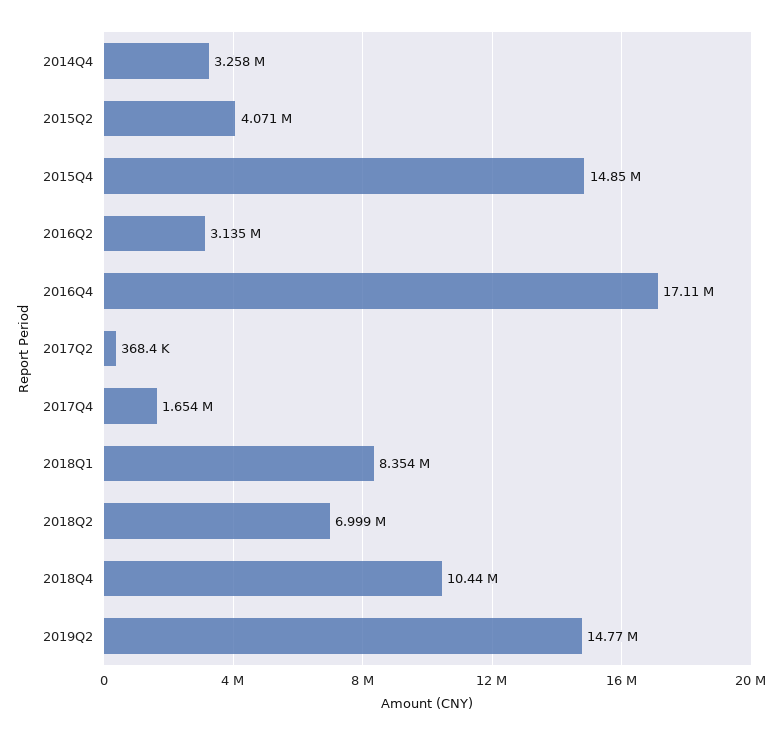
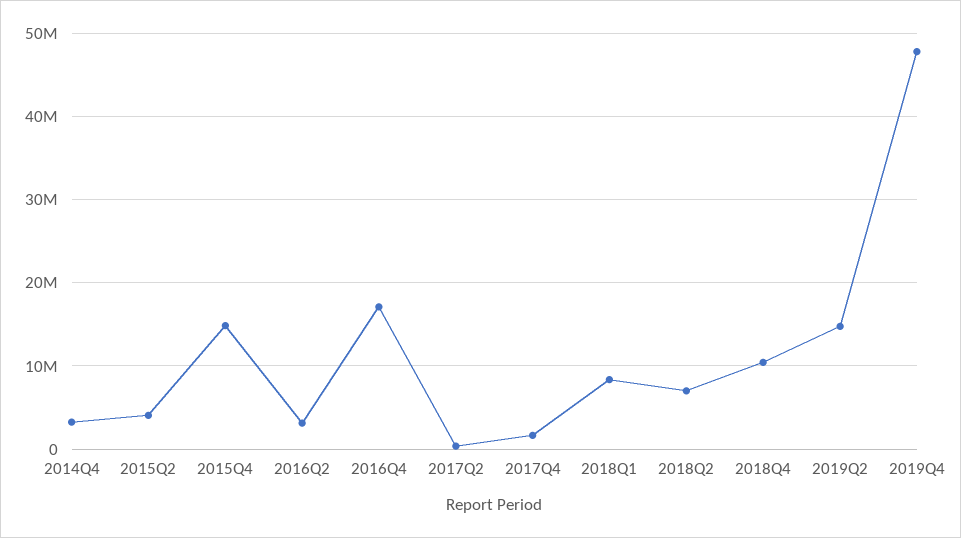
2019Q4: none -> 48000000

